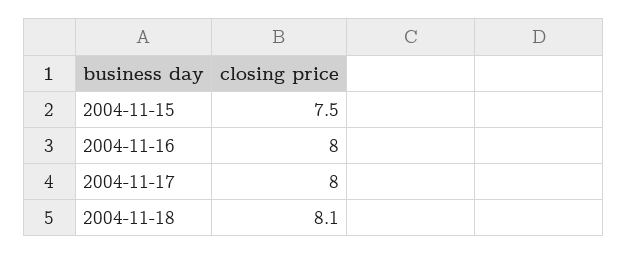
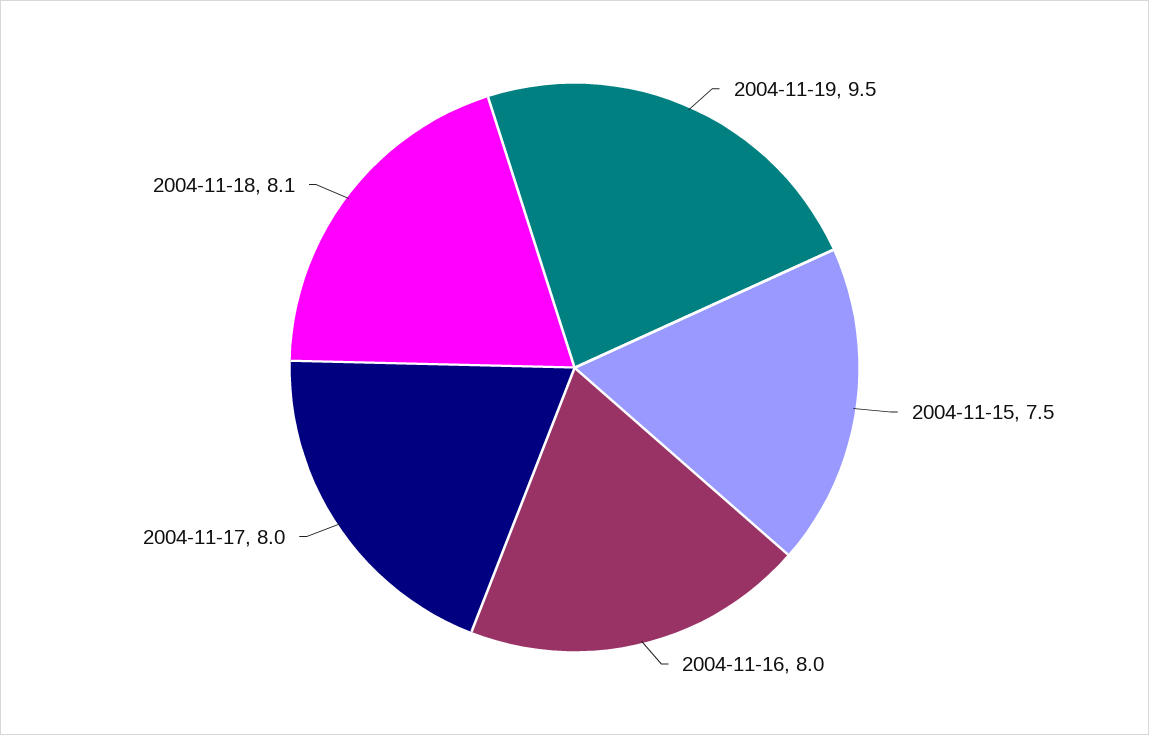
2004-11-19: none -> 9.5

